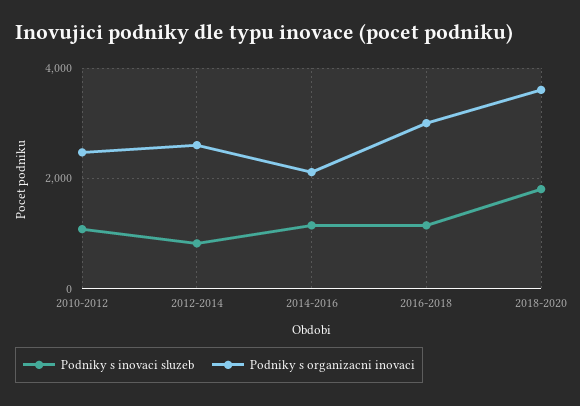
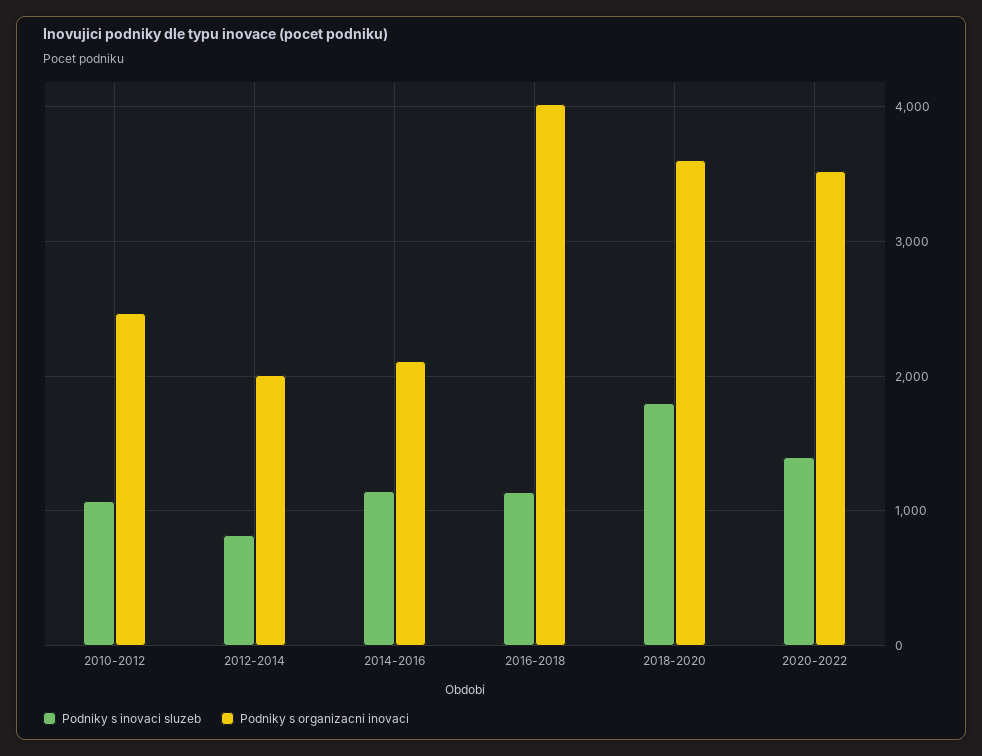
Podniky s organizacni inovaci, 2012-2014: 2600 -> 2000
Podniky s organizacni inovaci, 2016-2018: 3000 -> 4000
Podniky s inovaci sluzeb, 2020-2022: none -> 1400
Podniky s organizacni inovaci, 2020-2022: none -> 3500

